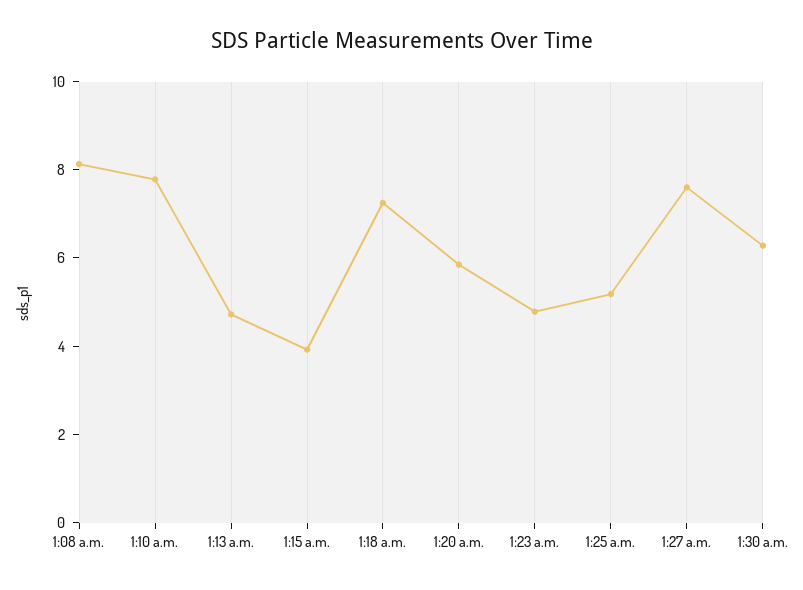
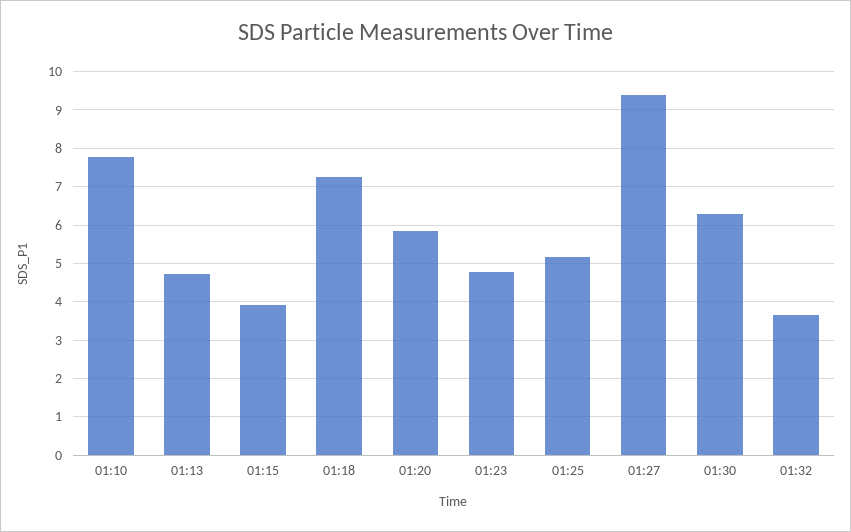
1:08 a.m.: 8 -> none
1:27 a.m.: 7.5 -> 9.4
01:32: none -> 3.6

